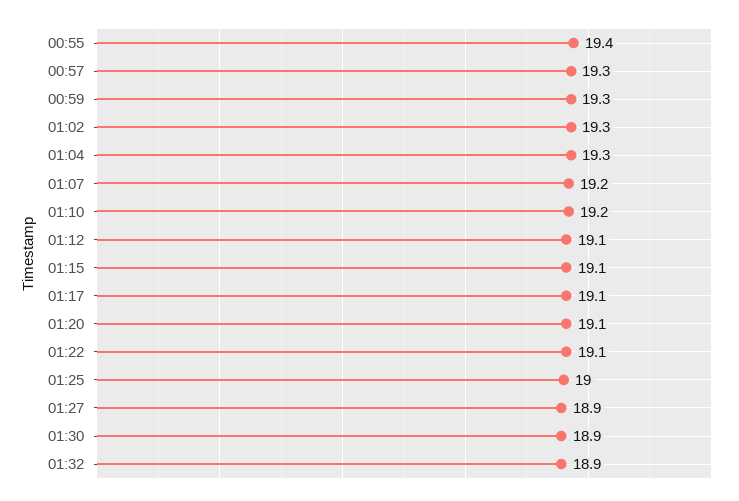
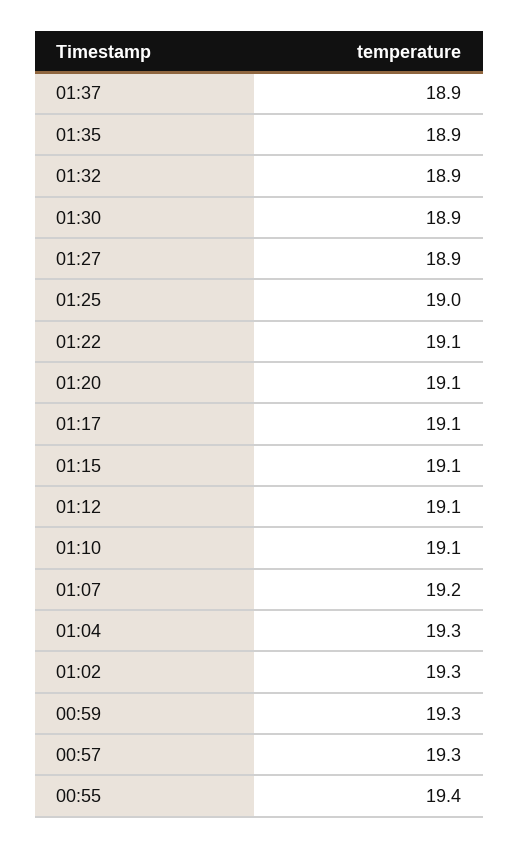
01:10: 19.2 -> 19.1
01:37: none -> 18.9
01:35: none -> 18.9

